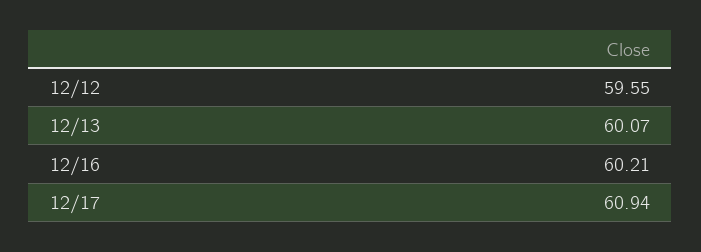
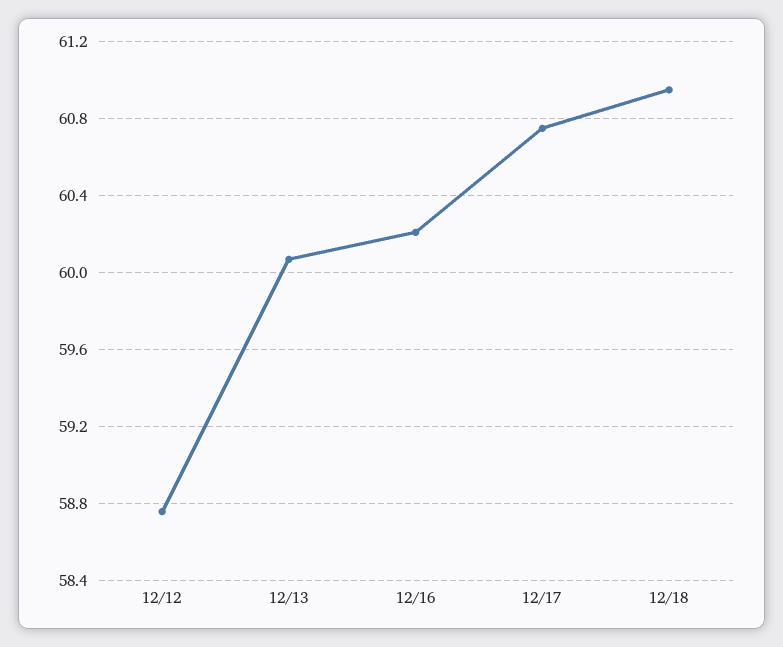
12/12: 59.55 -> 58.75
12/17: 60.94 -> 60.75
12/18: none -> 60.95

